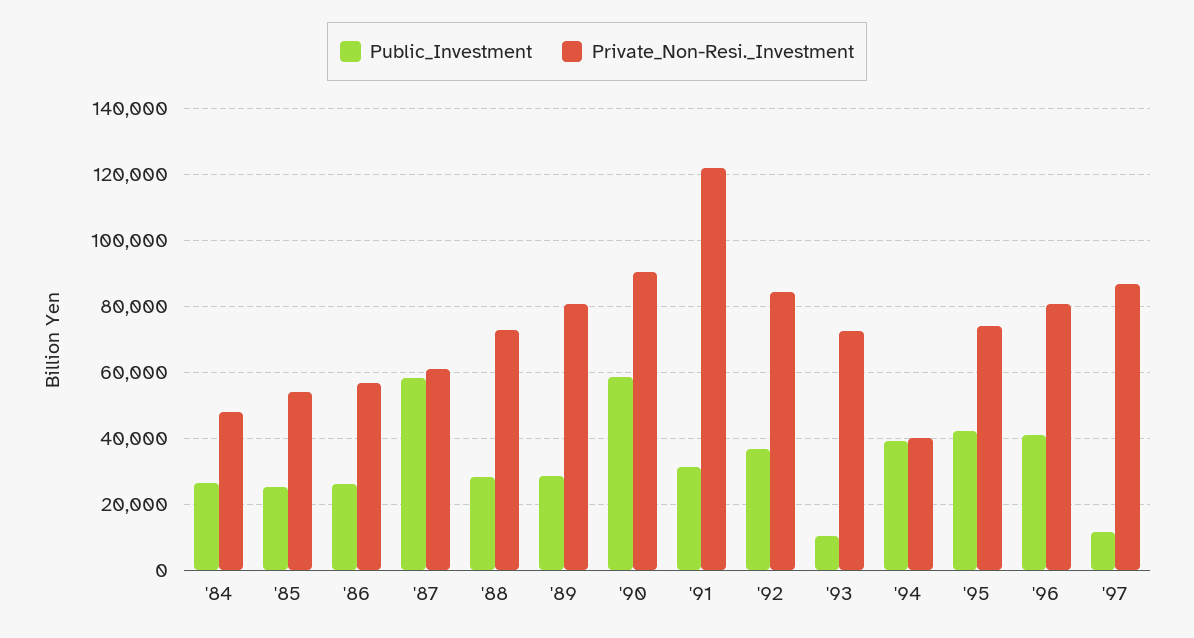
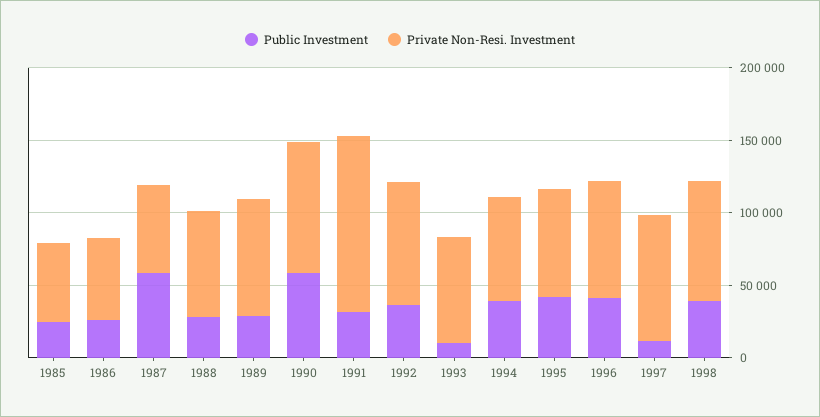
Public_Investment, '84: 26000 -> none
Private_Non-Resi._Investment, '84: 48000 -> none
Private_Non-Resi._Investment, '94: 40000 -> 70000
Public_Investment, 1998: none -> 40000
Private_Non-Resi._Investment, 1998: none -> 80000

